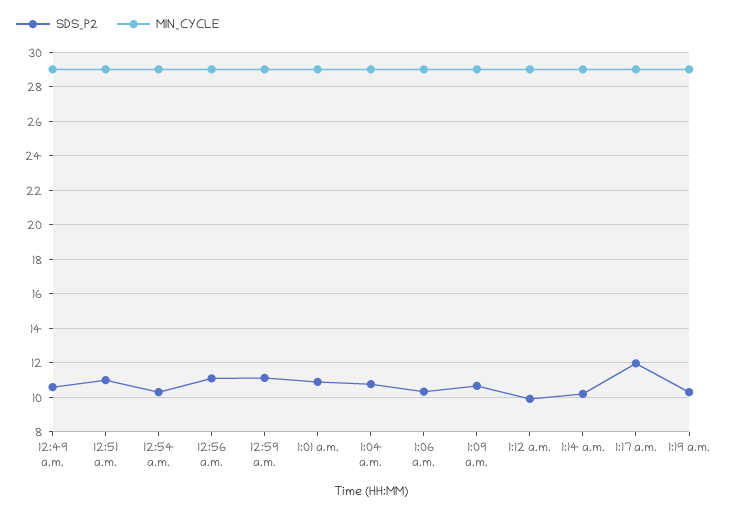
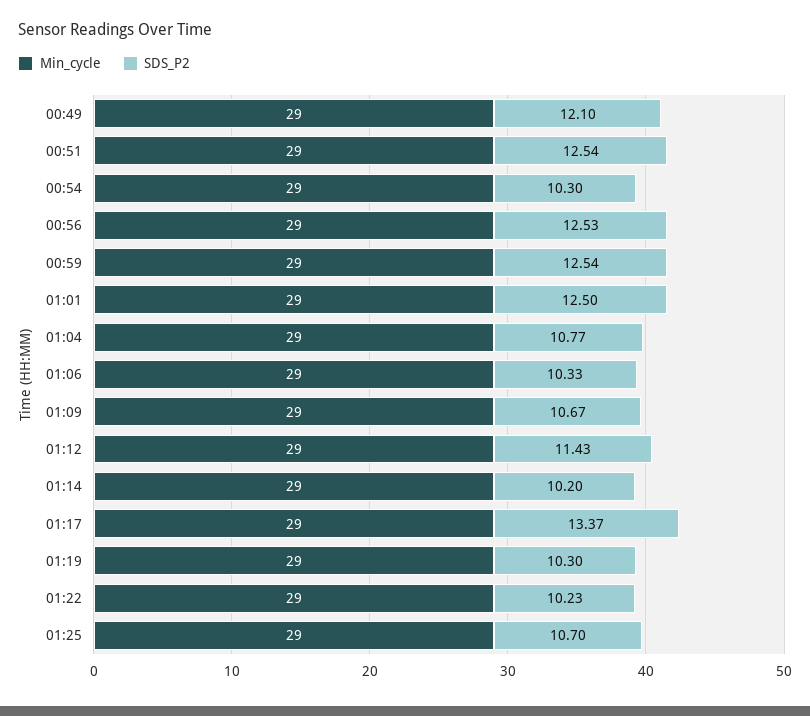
SDS_P2, 12:49 a.m.: 10.5 -> 12.1
SDS_P2, 12:51 a.m.: 11 -> 12.54
SDS_P2, 12:56 a.m.: 11 -> 12.53
SDS_P2, 12:59 a.m.: 11 -> 12.54
SDS_P2, 1:01 a.m.: 11 -> 12.5
SDS_P2, 1:12 a.m.: 10 -> 11.43
SDS_P2, 1:17 a.m.: 12 -> 13.37
MIN_CYCLE, 01:22: none -> 29
SDS_P2, 01:22: none -> 10.23
MIN_CYCLE, 01:25: none -> 29
SDS_P2, 01:25: none -> 10.7

